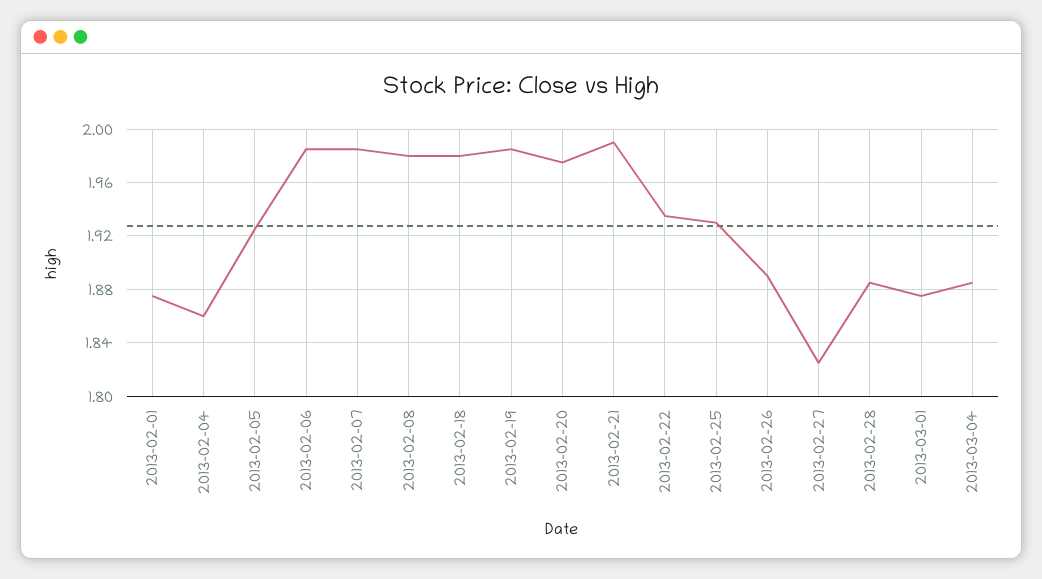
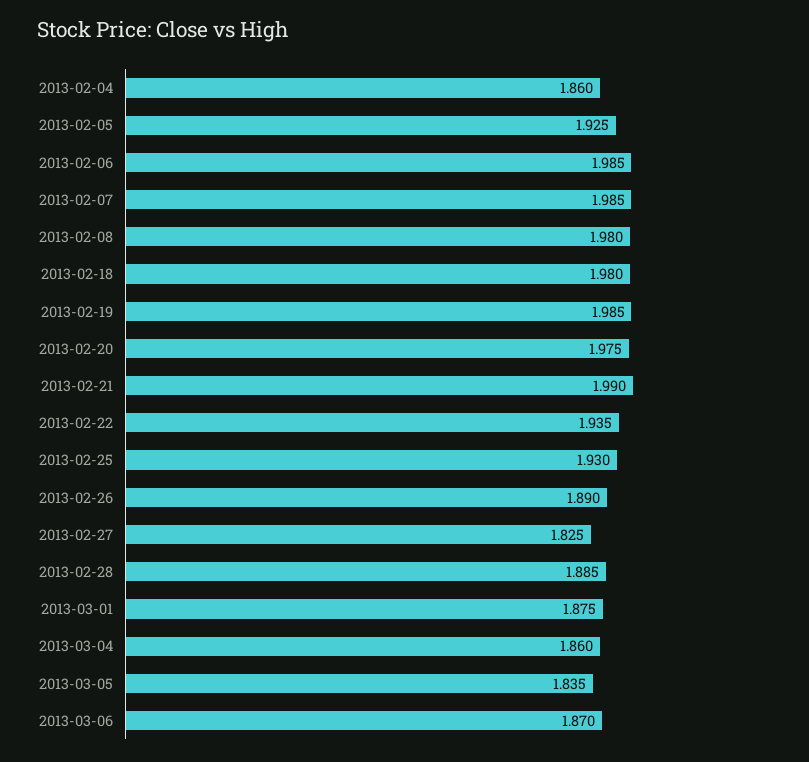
2013-02-01: 1.875 -> none
2013-03-04: 1.885 -> 1.86
2013-03-05: none -> 1.835
2013-03-06: none -> 1.87

